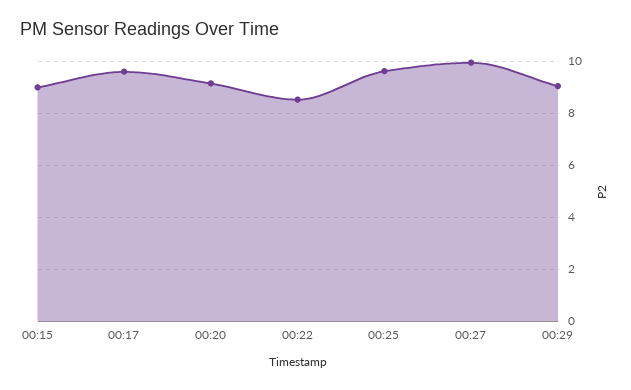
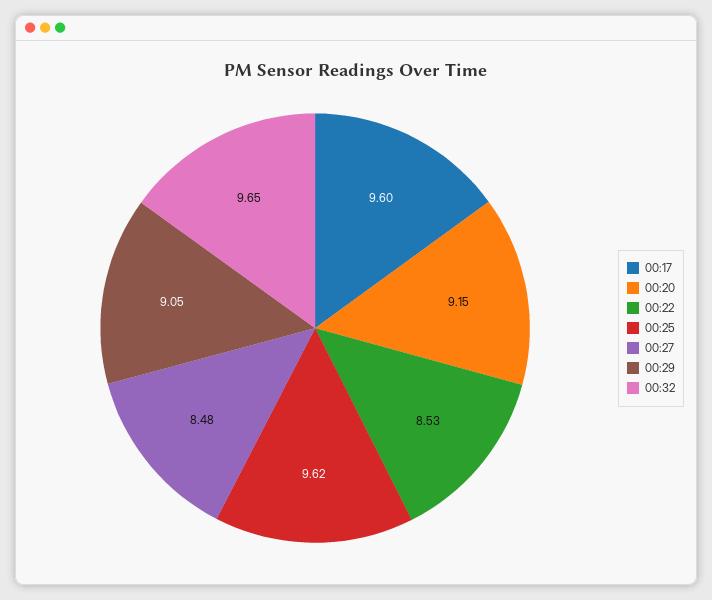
00:15: 9 -> none
00:27: 10 -> 8.48
00:32: none -> 9.65

